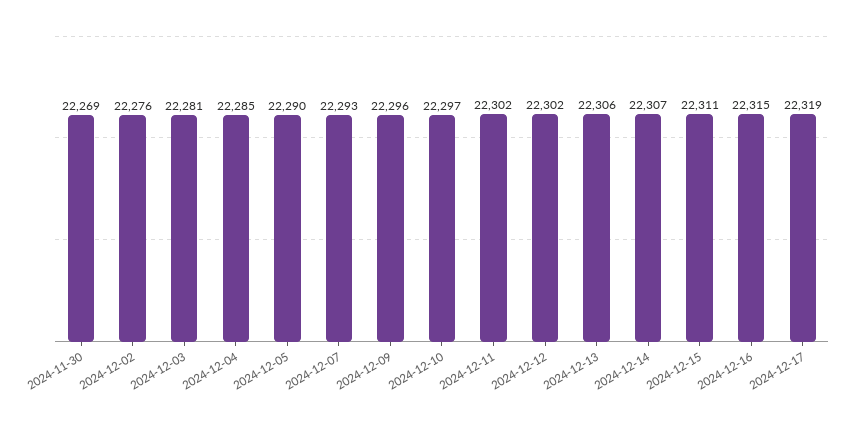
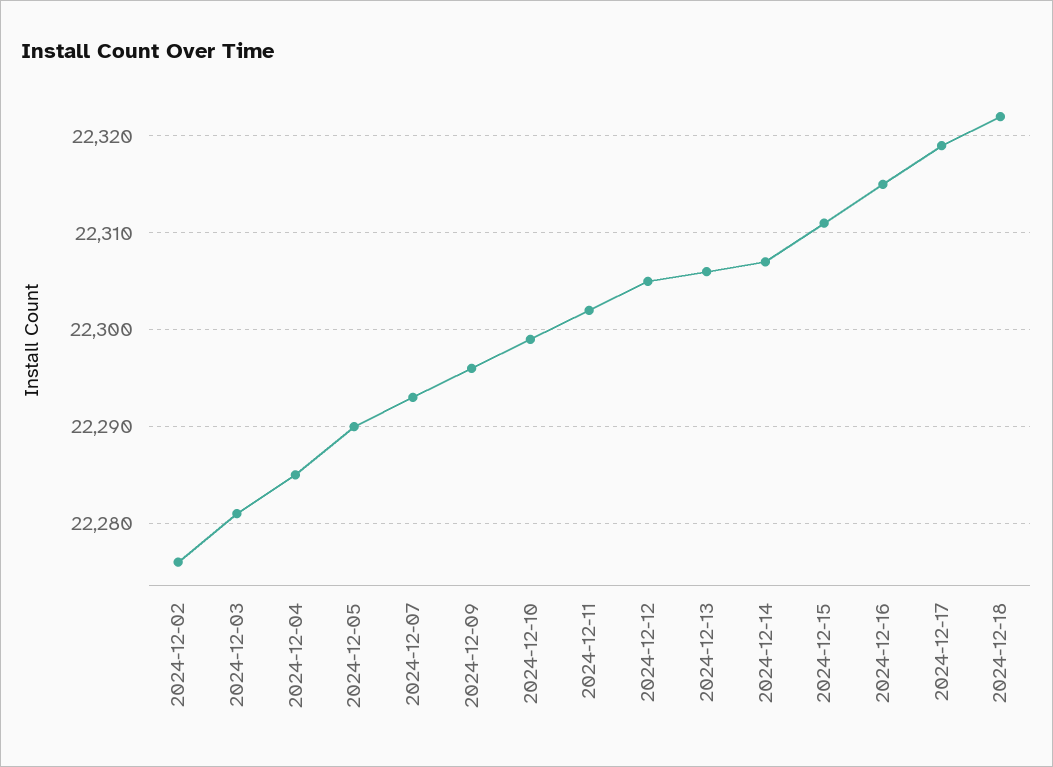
2024-11-30: 22269 -> none
2024-12-10: 22297 -> 22299
2024-12-12: 22302 -> 22305
2024-12-18: none -> 22322

